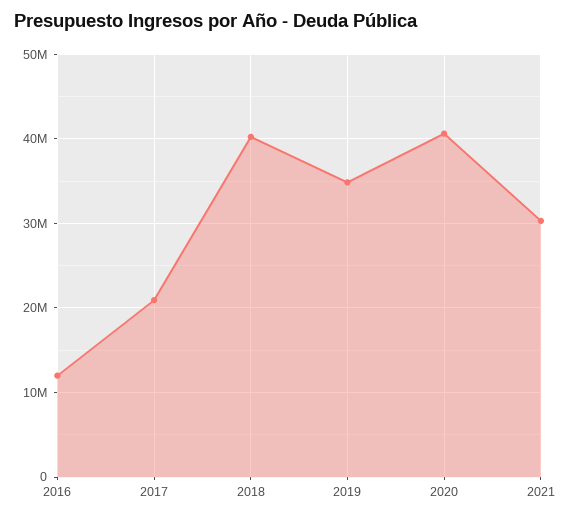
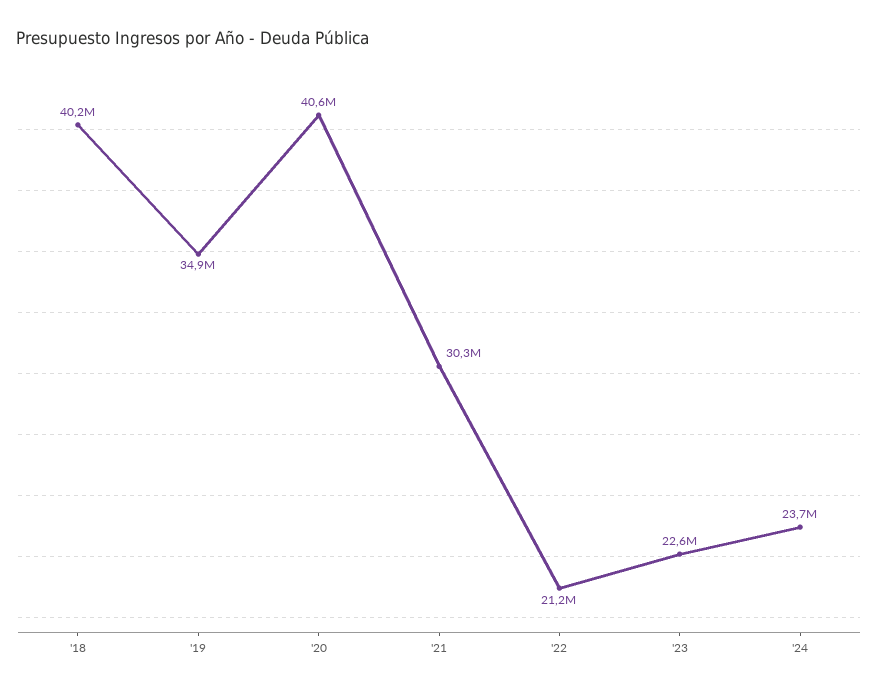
2016: 12000000 -> none
2017: 21000000 -> none
'22: none -> 21200000
'23: none -> 22600000
'24: none -> 23700000

